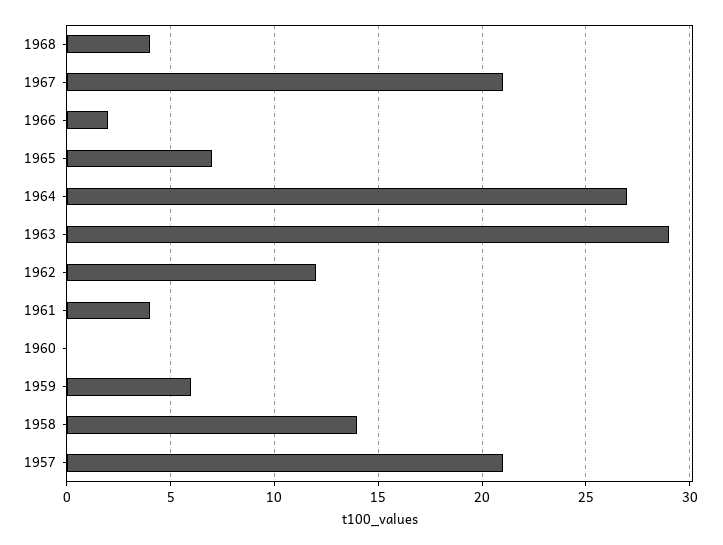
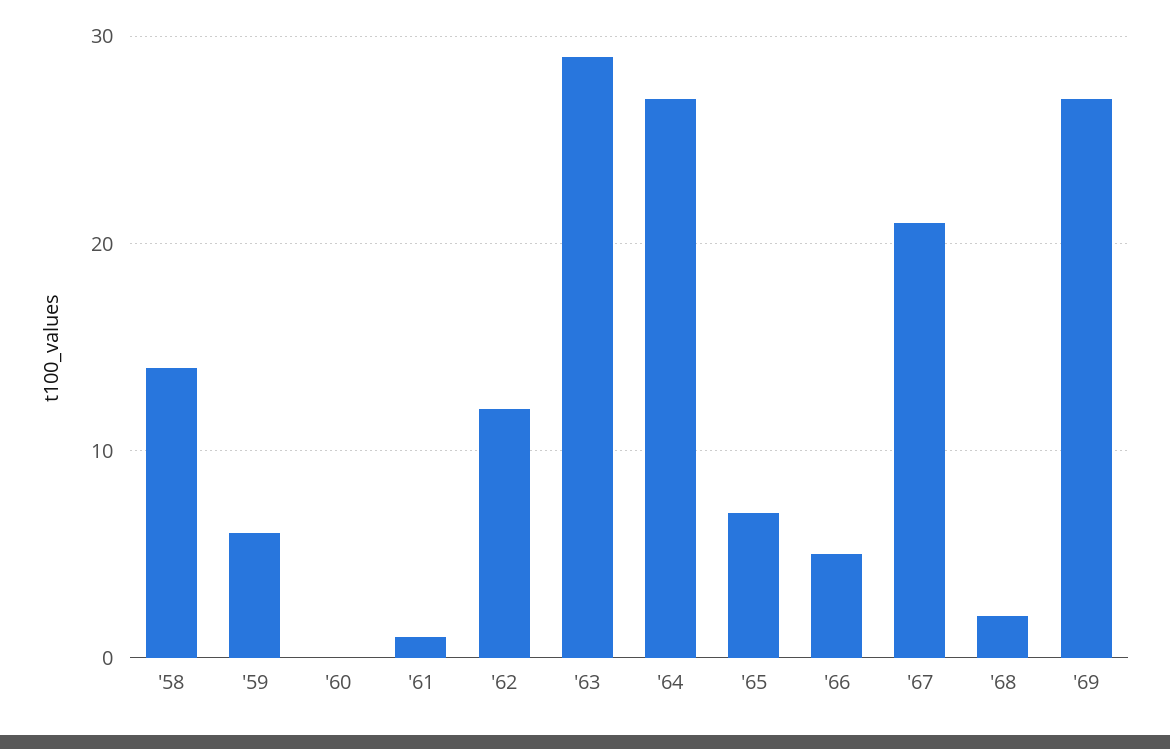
1968: 4 -> 2
1966: 2 -> 5
1961: 4 -> 1
1957: 21 -> none
'69: none -> 27

